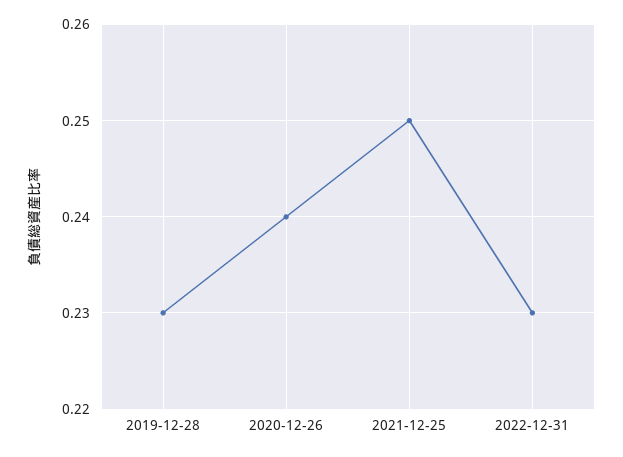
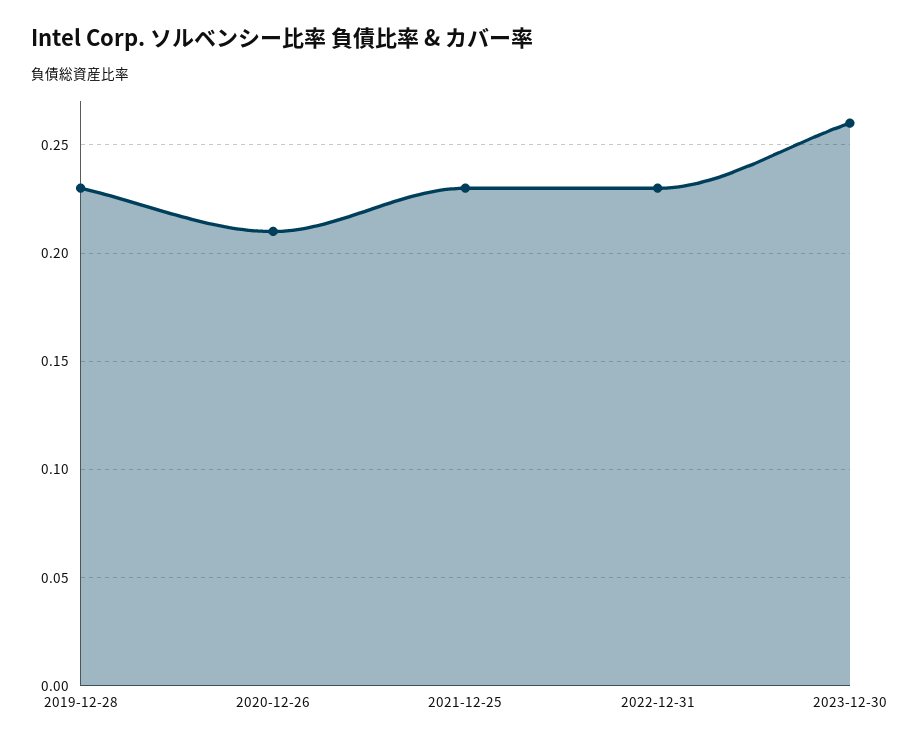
2020-12-26: 0.24 -> 0.21
2021-12-25: 0.25 -> 0.23
2023-12-30: none -> 0.26

